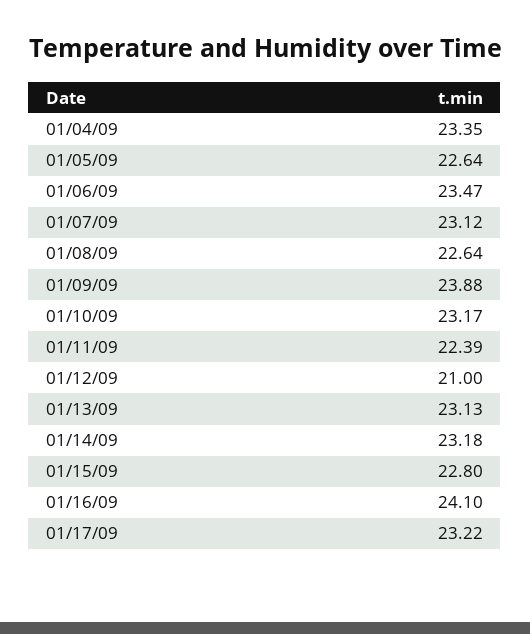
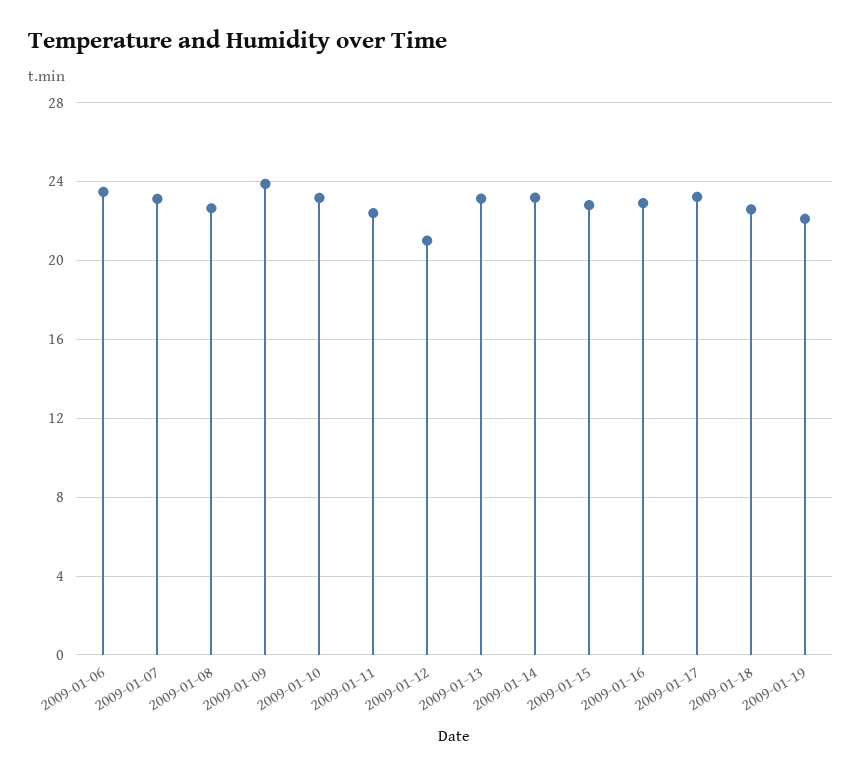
01/04/09: 23.35 -> none
01/05/09: 22.64 -> none
01/16/09: 24.1 -> 23
2009-01-18: none -> 22.5
2009-01-19: none -> 22

